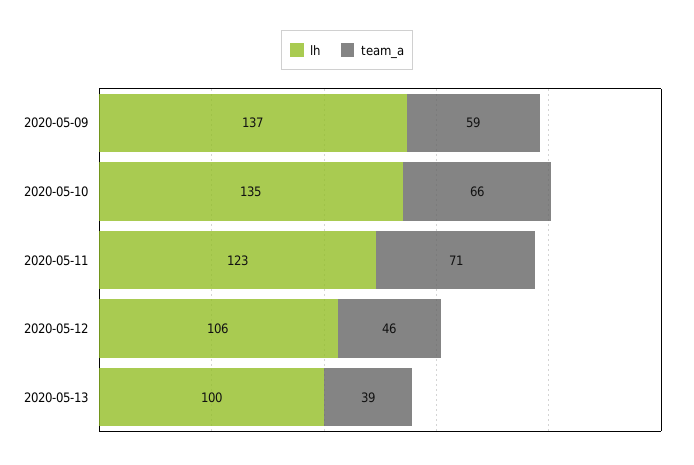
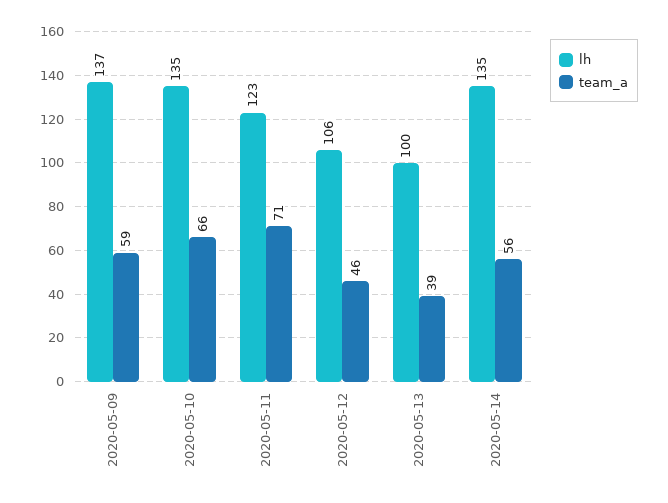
lh, 2020-05-14: none -> 135
team_a, 2020-05-14: none -> 56

